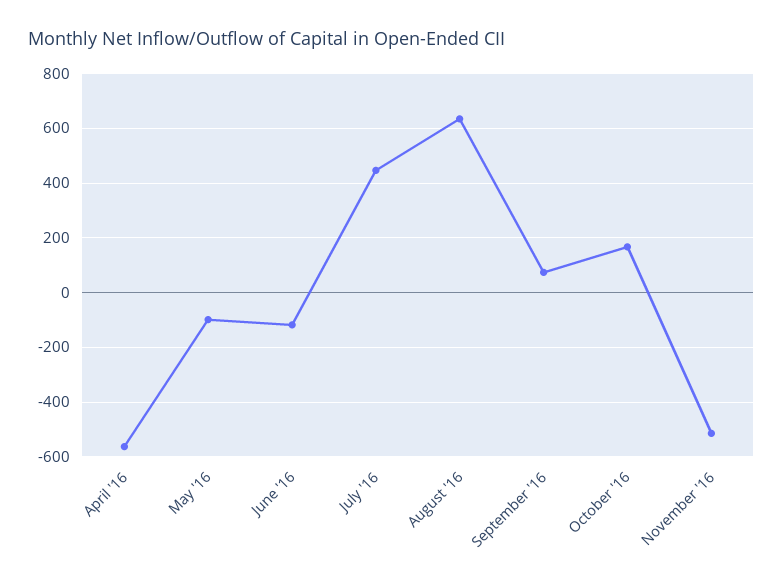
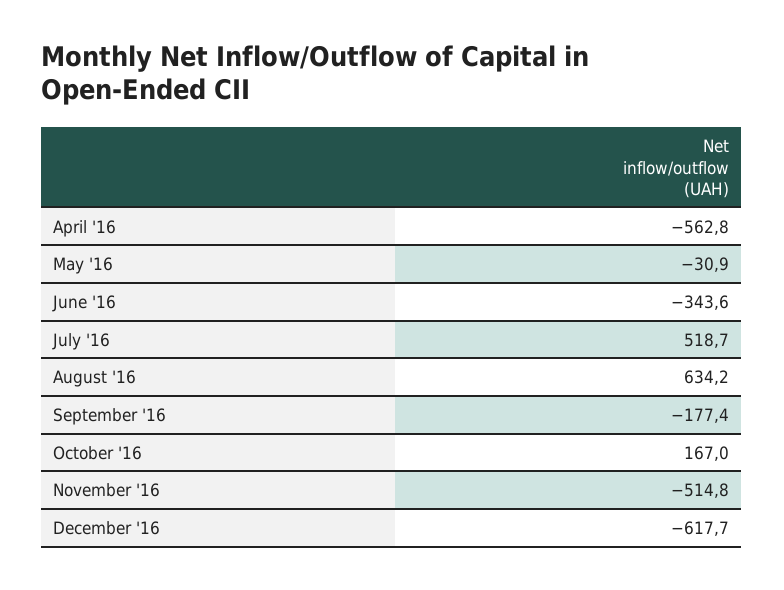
May '16: -100 -> -30.9
June '16: -125 -> -343.6
July '16: 450 -> 518.7
September '16: 75 -> -177.4
December '16: none -> -617.7

